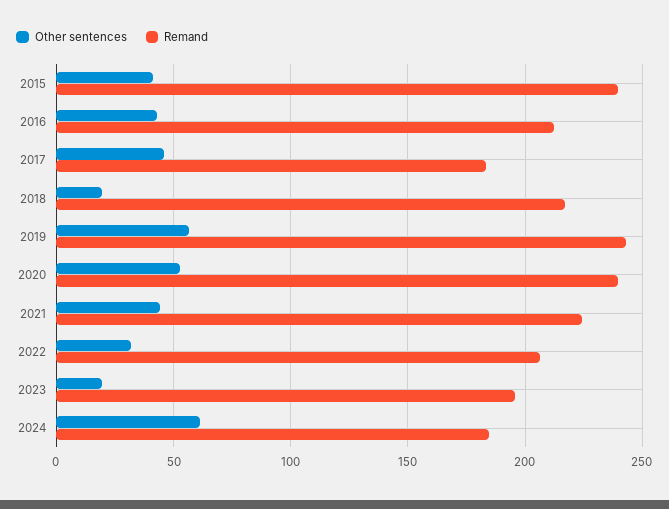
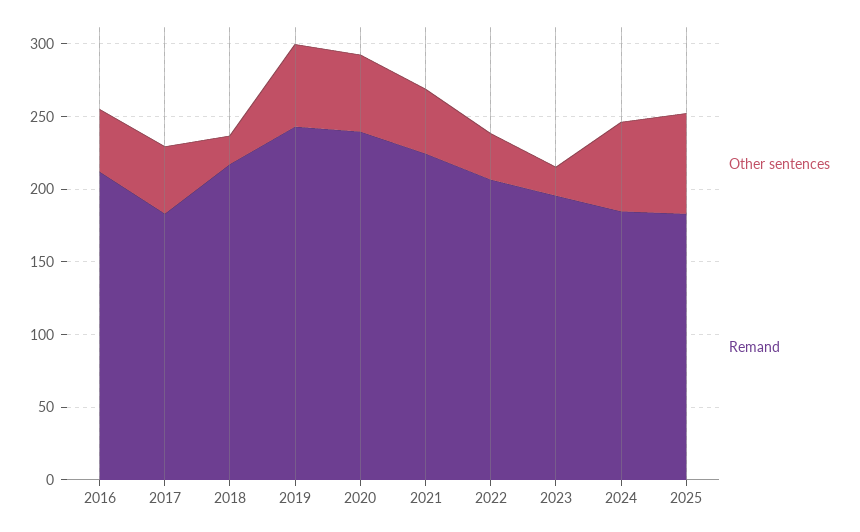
Other sentences, 2015: 40 -> none
Remand, 2015: 240 -> none
Other sentences, 2025: none -> 70
Remand, 2025: none -> 180

